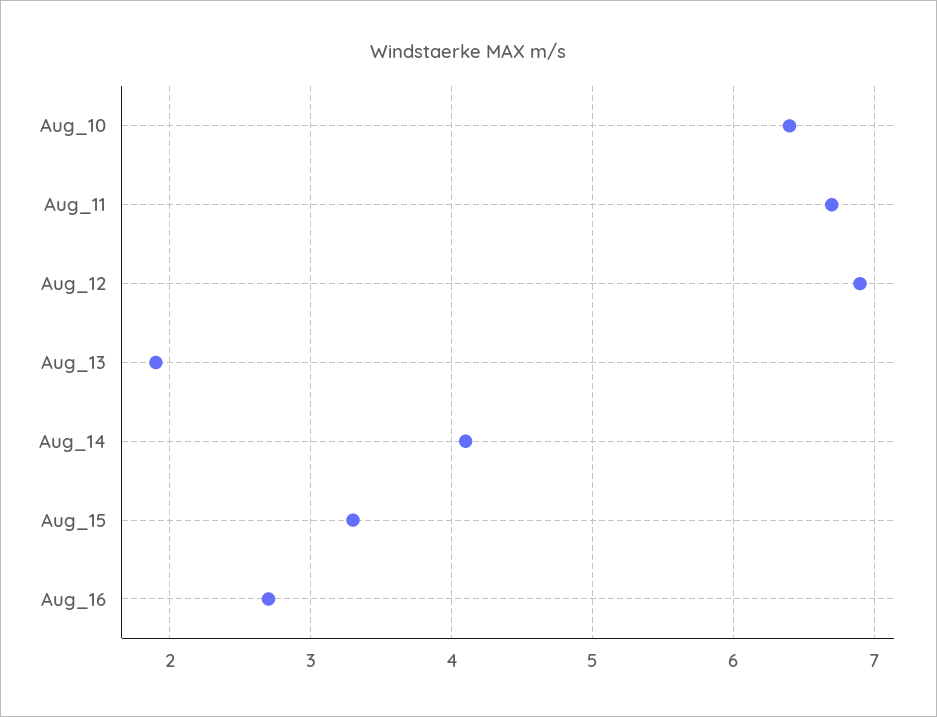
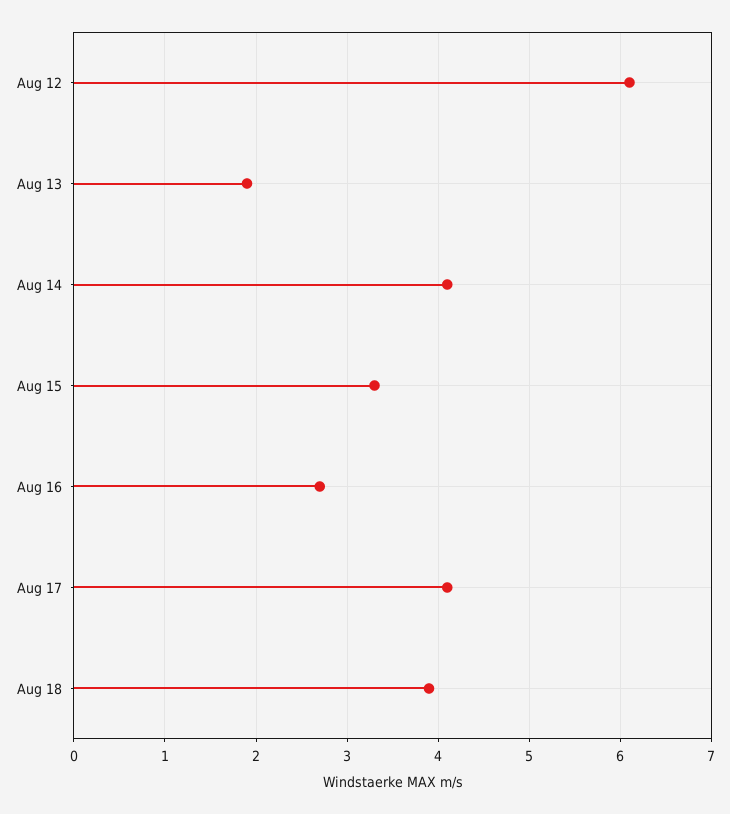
Aug_10: 6.4 -> none
Aug_11: 6.7 -> none
Aug_12: 6.9 -> 6.1
Aug 17: none -> 4.1
Aug 18: none -> 3.9

